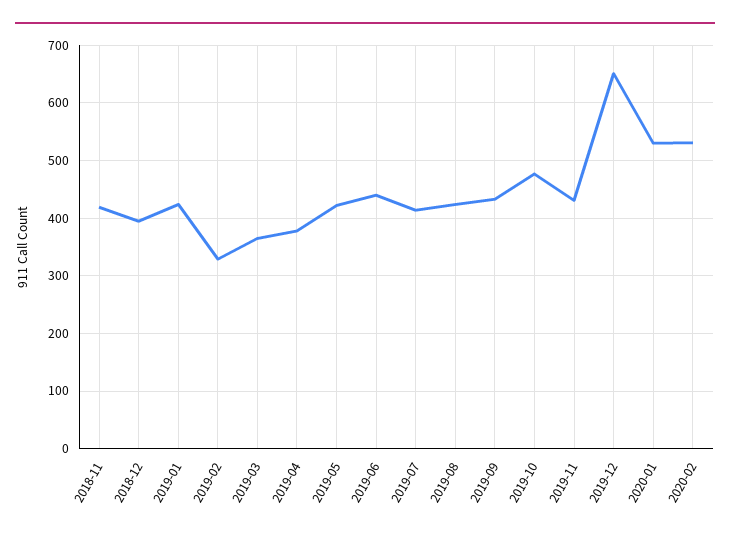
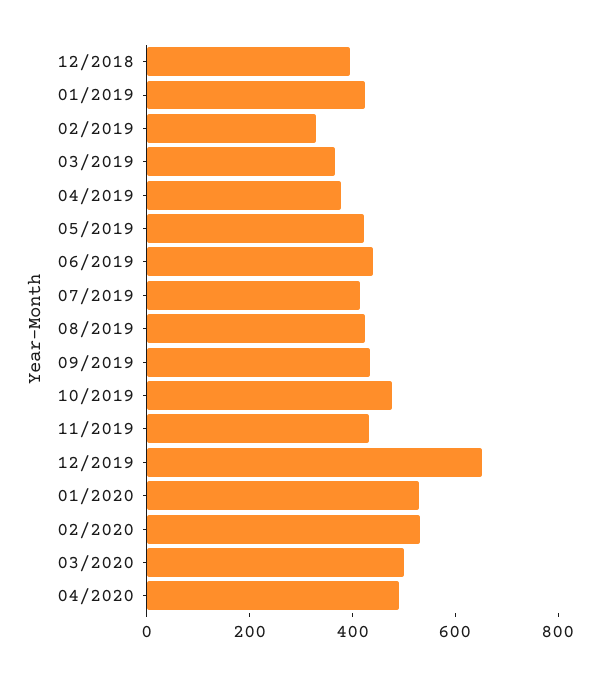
2018-11: 420 -> none
03/2020: none -> 500
04/2020: none -> 500

